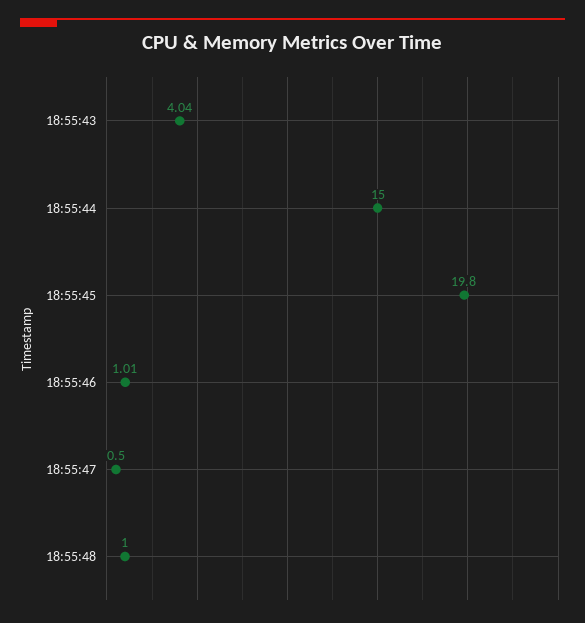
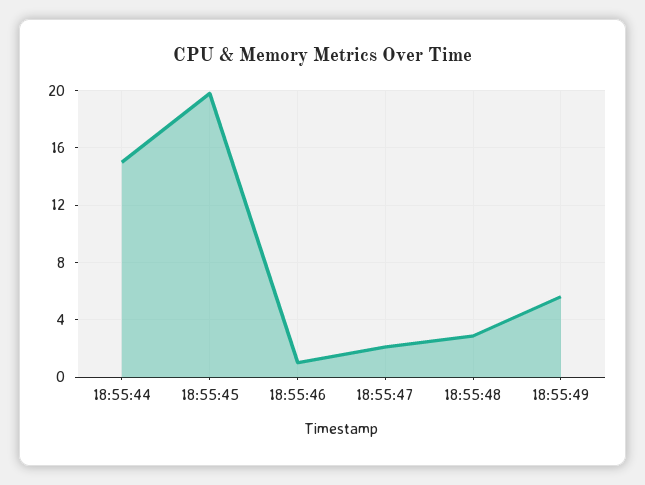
18:55:43: 4.04 -> none
18:55:47: 0.5 -> 2
18:55:48: 1 -> 3
18:55:49: none -> 5.5

